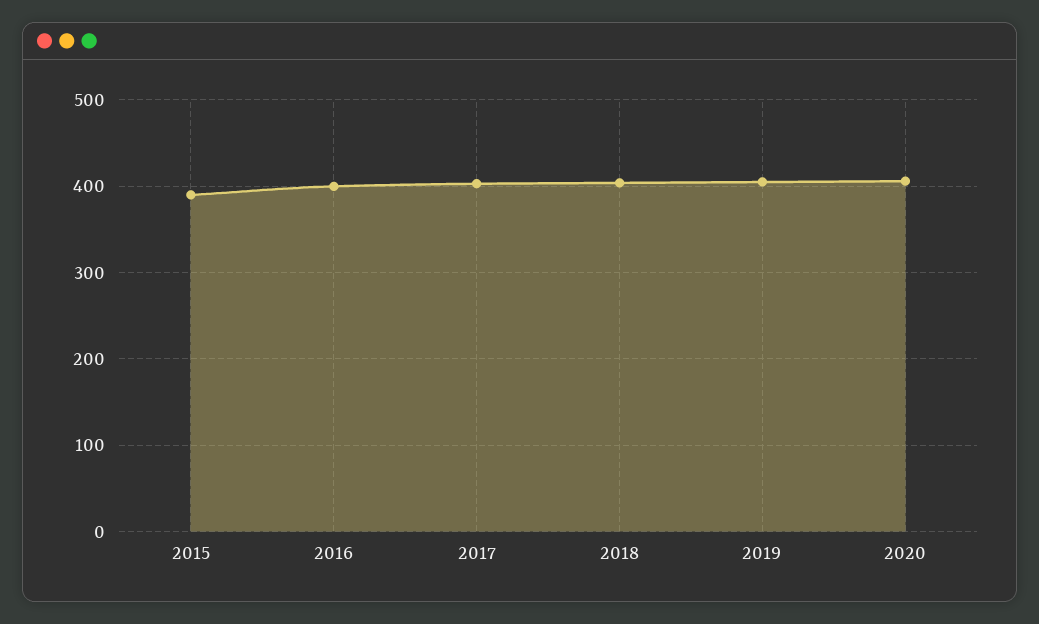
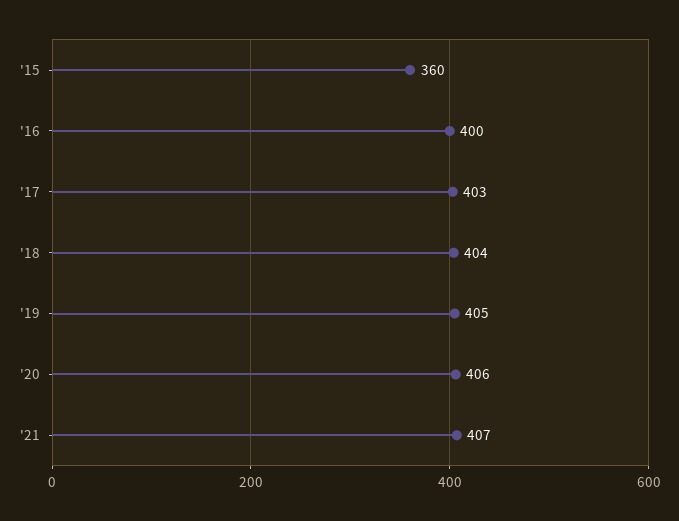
2015: 390 -> 360
'21: none -> 407

